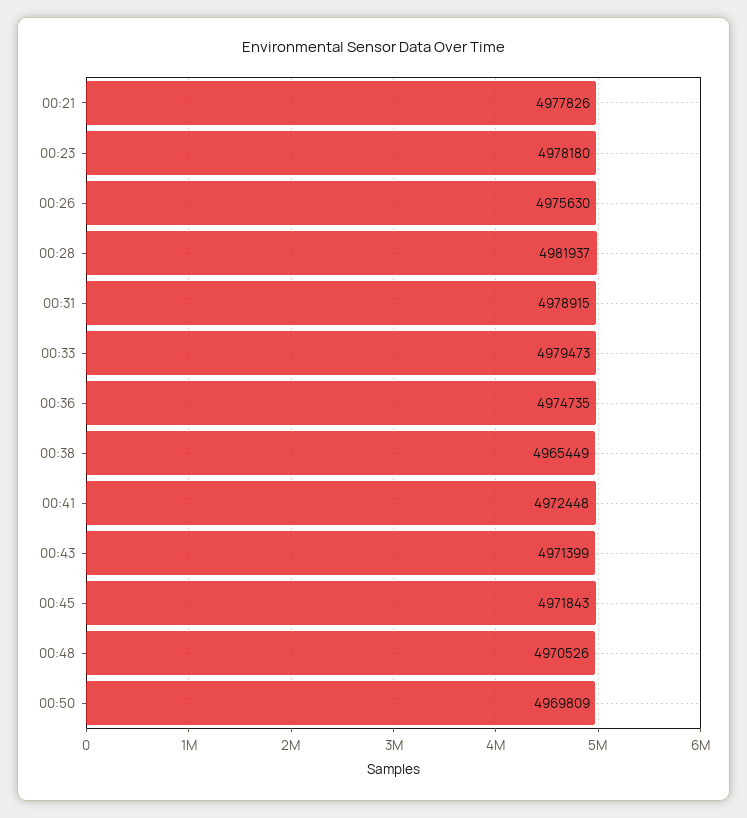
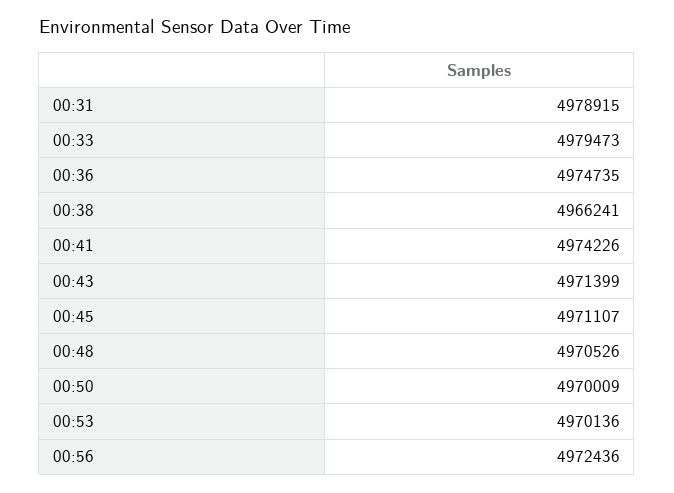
00:21: 4977826 -> none
00:23: 4978180 -> none
00:26: 4975630 -> none
00:28: 4981937 -> none
00:38: 4965449 -> 4966241
00:41: 4972448 -> 4974226
00:45: 4971843 -> 4971107
00:50: 4969809 -> 4970009
00:53: none -> 4970136
00:56: none -> 4972436

